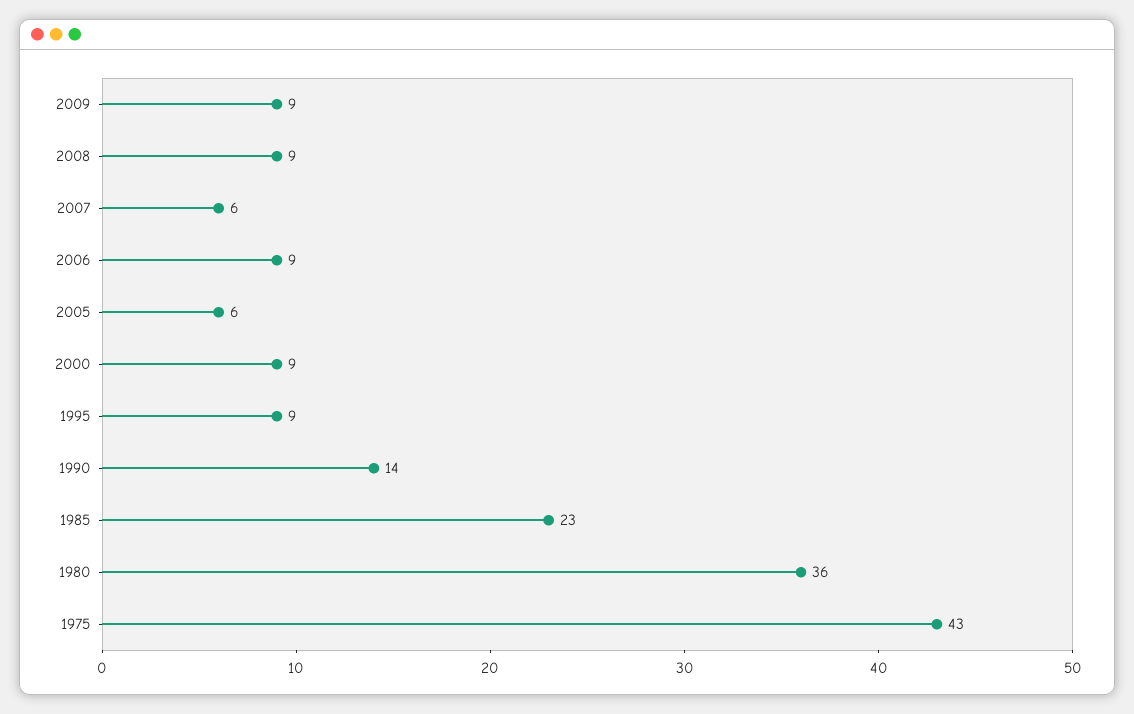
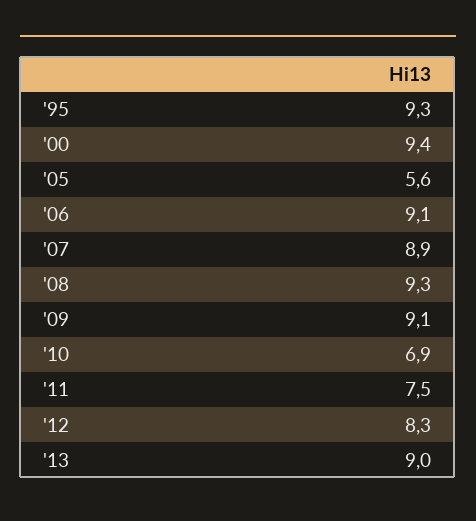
2007: 6 -> 8.9
1990: 14 -> none
1985: 23 -> none
1980: 36 -> none
1975: 43 -> none
'10: none -> 6.9
'11: none -> 7.5
'12: none -> 8.3
'13: none -> 9

